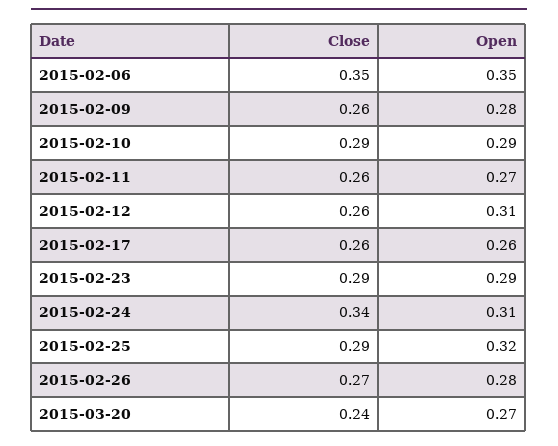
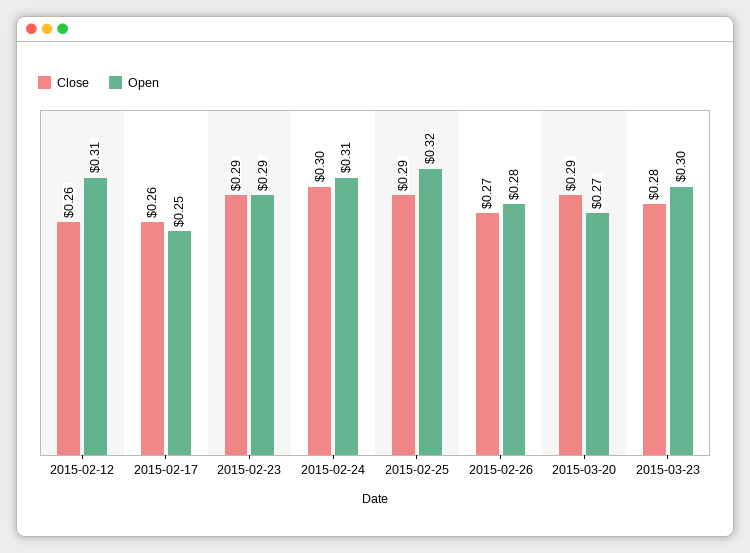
Close, 2015-02-06: 0.35 -> none
Open, 2015-02-06: 0.35 -> none
Close, 2015-02-09: 0.26 -> none
Open, 2015-02-09: 0.28 -> none
Close, 2015-02-10: 0.29 -> none
Open, 2015-02-10: 0.29 -> none
Close, 2015-02-11: 0.26 -> none
Open, 2015-02-11: 0.27 -> none
Open, 2015-02-17: 0.26 -> 0.25
Close, 2015-02-24: 0.34 -> 0.3
Close, 2015-03-20: 0.24 -> 0.29
Close, 2015-03-23: none -> 0.28
Open, 2015-03-23: none -> 0.3

